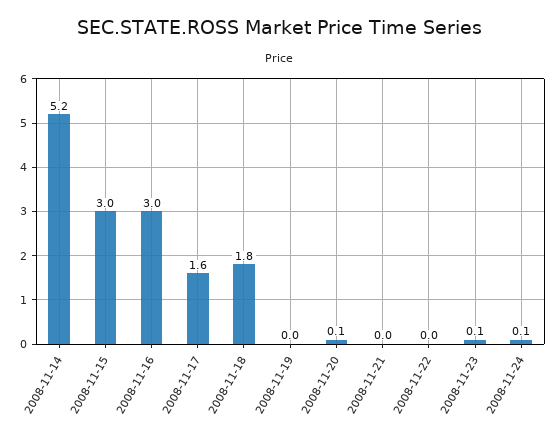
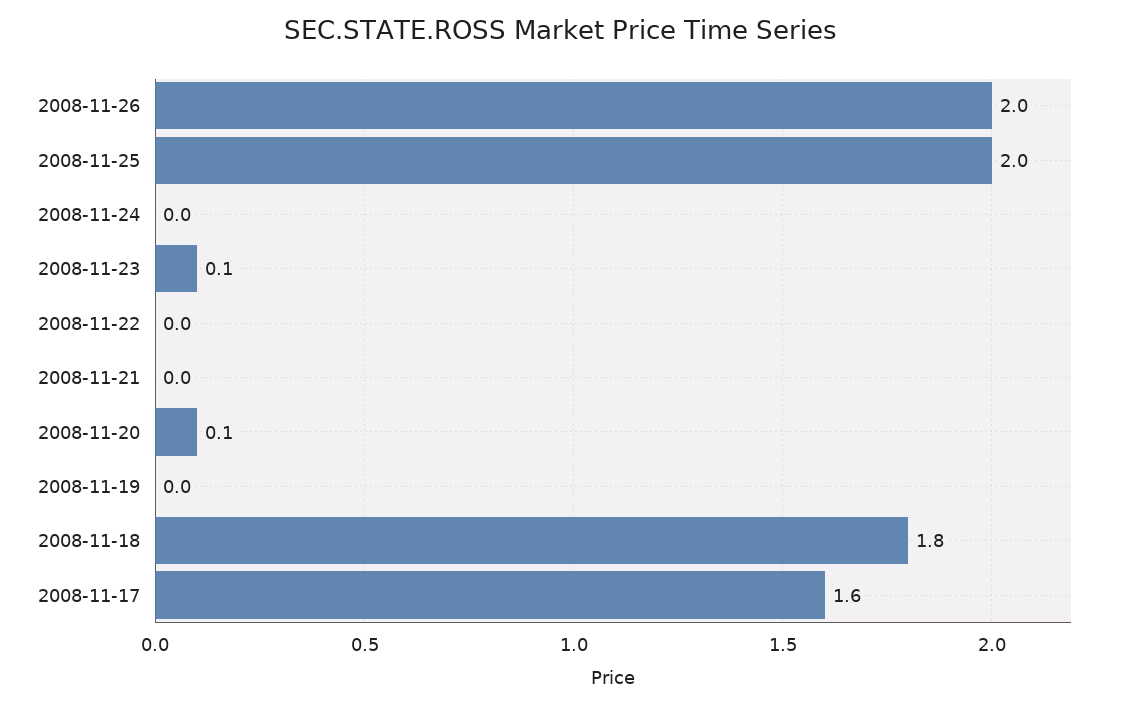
2008-11-14: 5.2 -> none
2008-11-15: 3 -> none
2008-11-16: 3 -> none
2008-11-24: 0.1 -> 0
2008-11-26: none -> 2
2008-11-25: none -> 2

